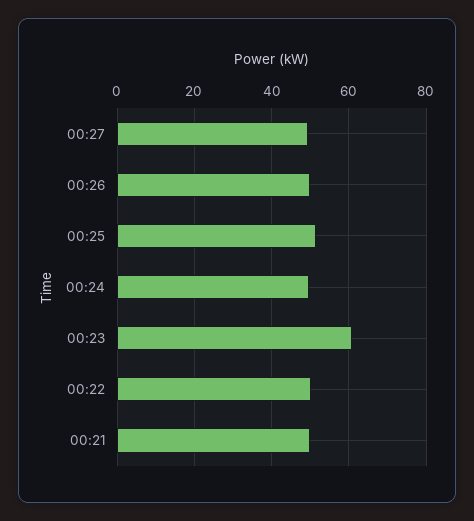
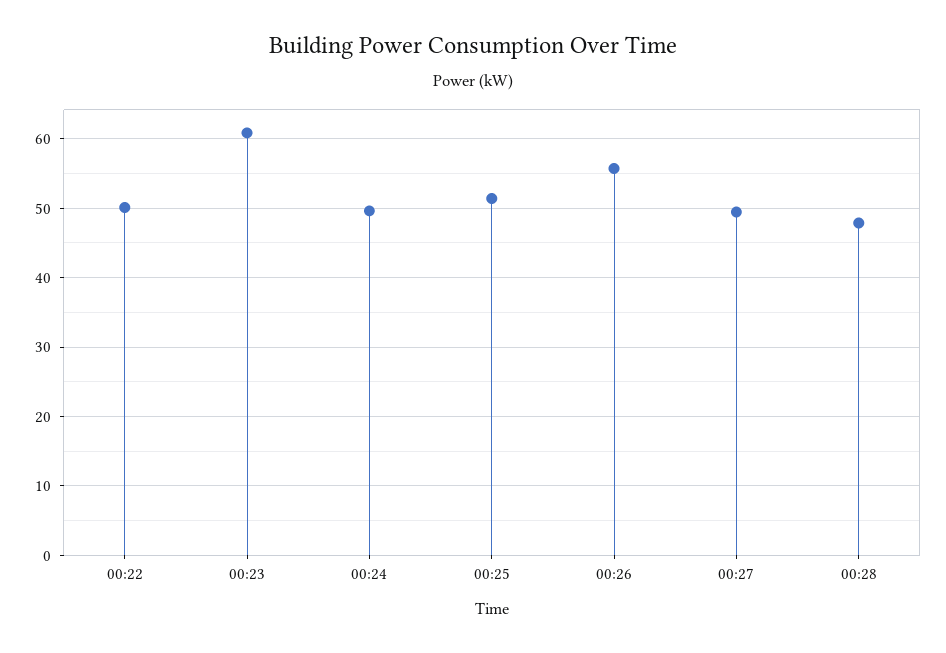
00:26: 50 -> 56
00:21: 50 -> none
00:28: none -> 48

